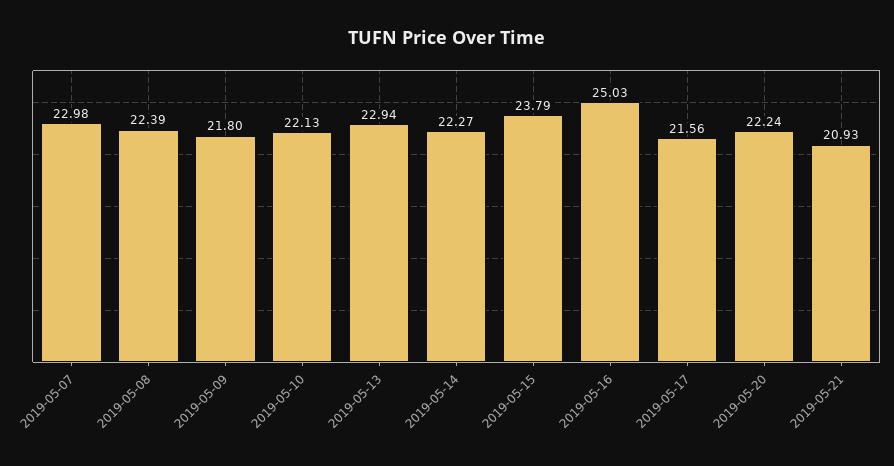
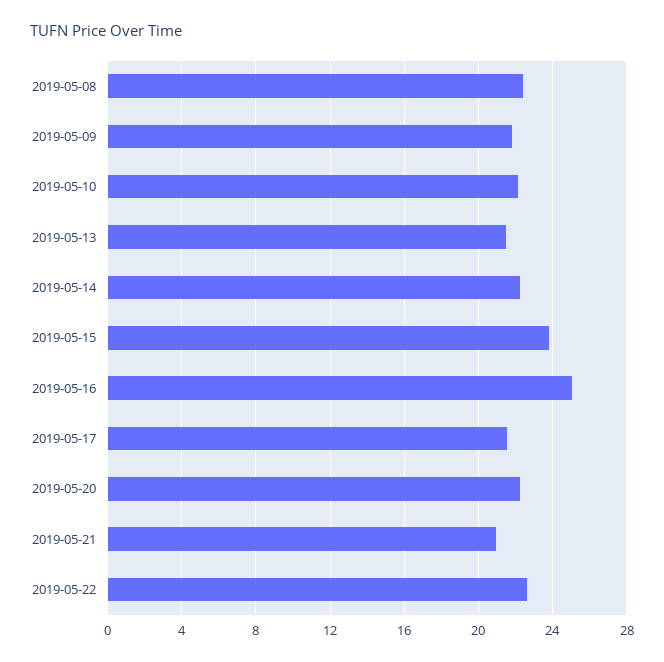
2019-05-07: 22.98 -> none
2019-05-13: 22.94 -> 21.5
2019-05-22: none -> 22.5

